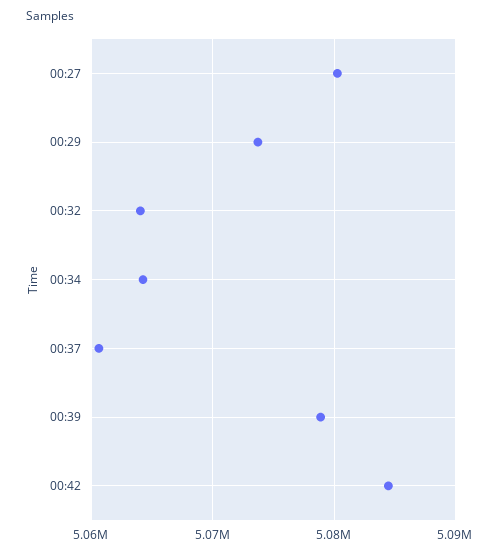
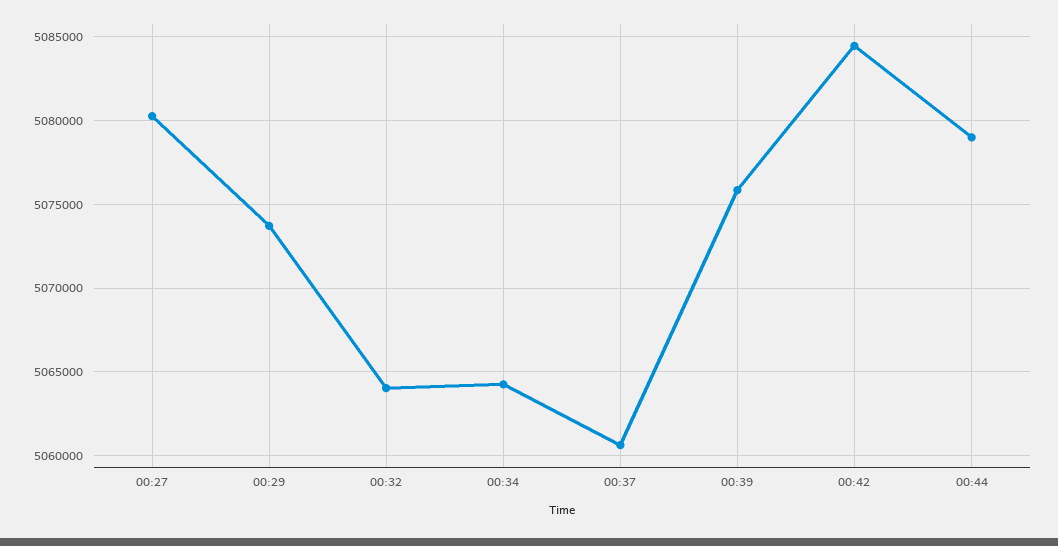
00:39: 5079000 -> 5076000
00:44: none -> 5079000

